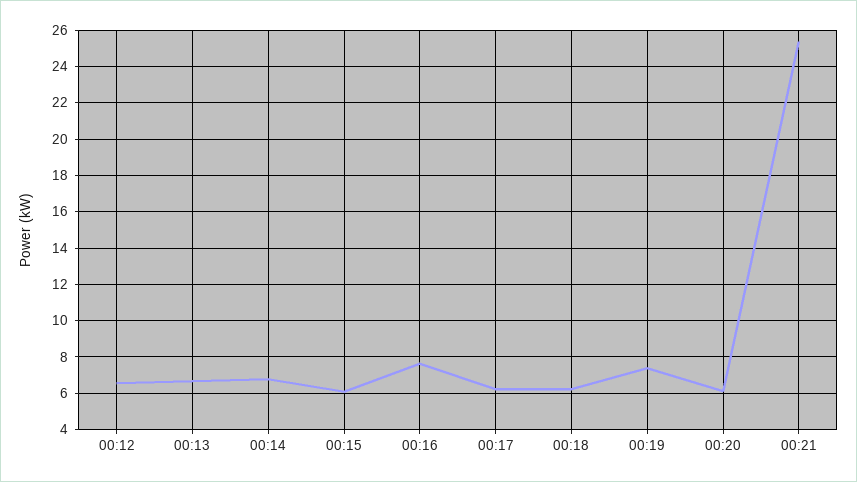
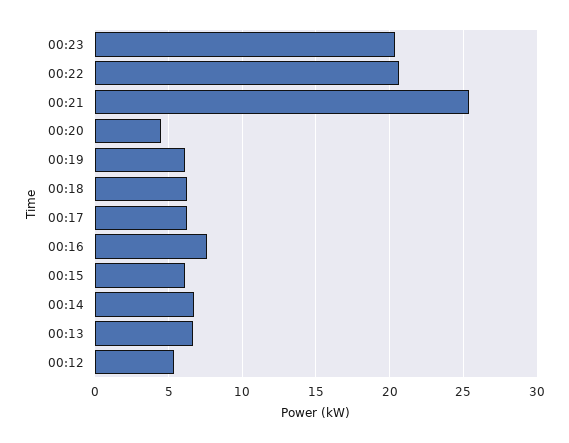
00:12: 6.5 -> 5.5
00:19: 7.5 -> 6
00:20: 6 -> 4.5
00:23: none -> 20.5
00:22: none -> 20.5

